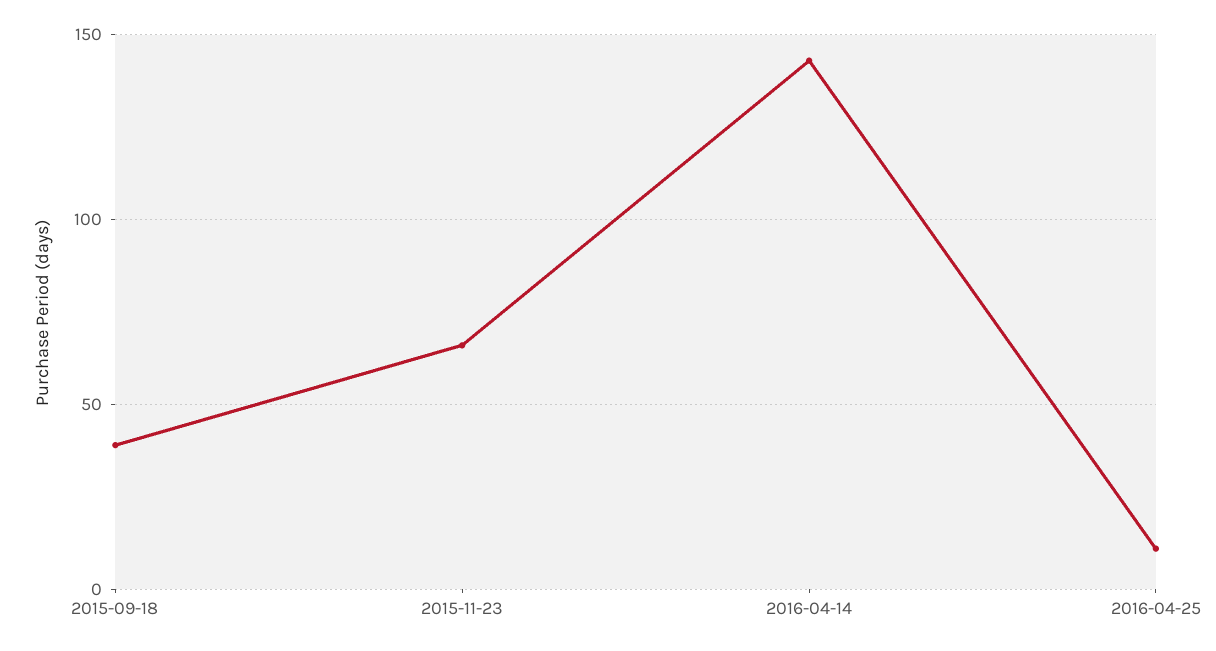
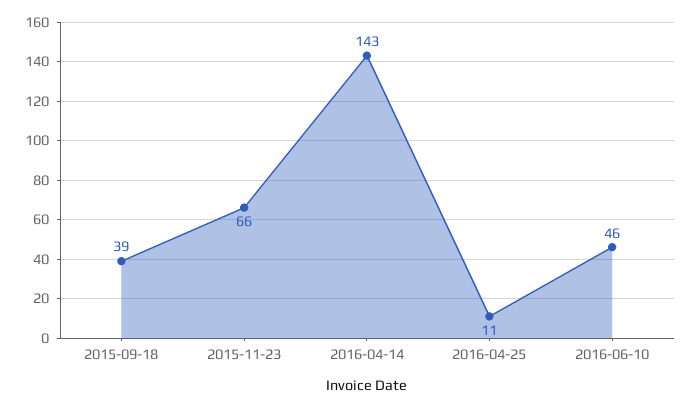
2016-06-10: none -> 46

